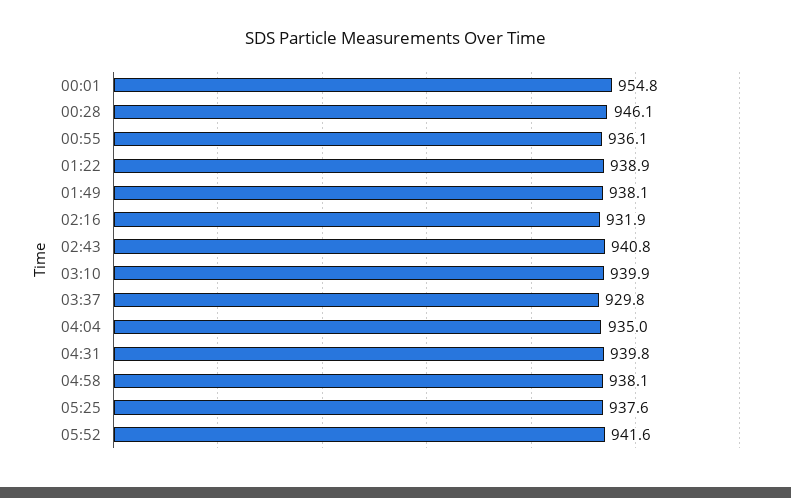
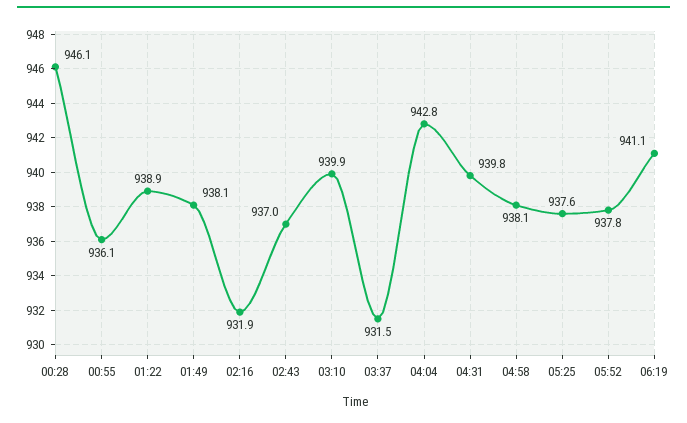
00:01: 954.8 -> none
02:43: 940.8 -> 937
03:37: 929.8 -> 931.5
04:04: 935 -> 942.8
05:52: 941.6 -> 937.8
06:19: none -> 941.1

